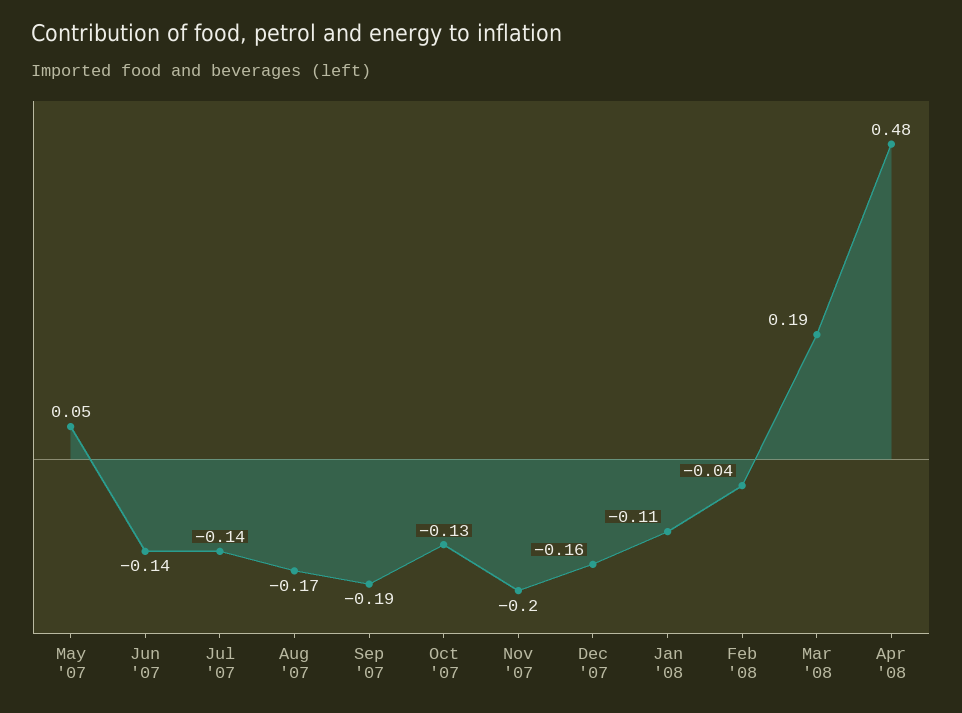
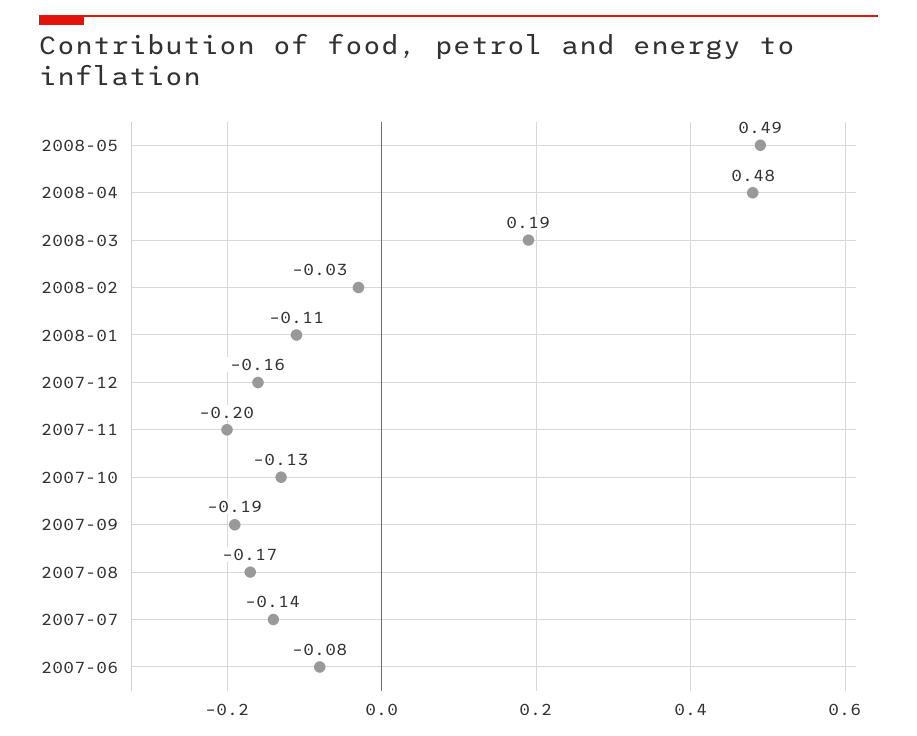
May '07: 0.05 -> none
Jun '07: -0.14 -> -0.08
Feb '08: -0.04 -> -0.03
2008-05: none -> 0.49

